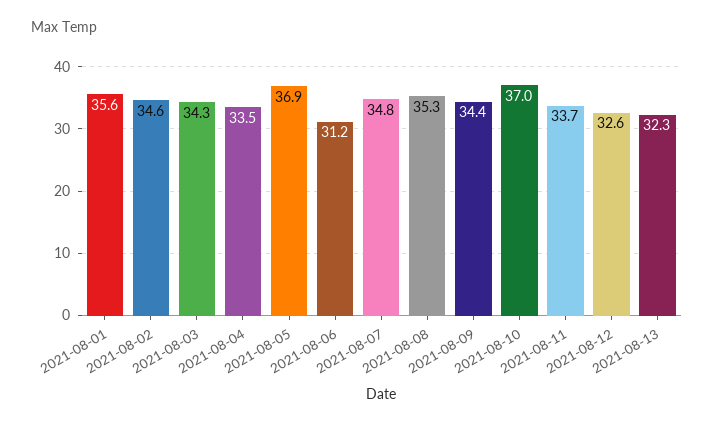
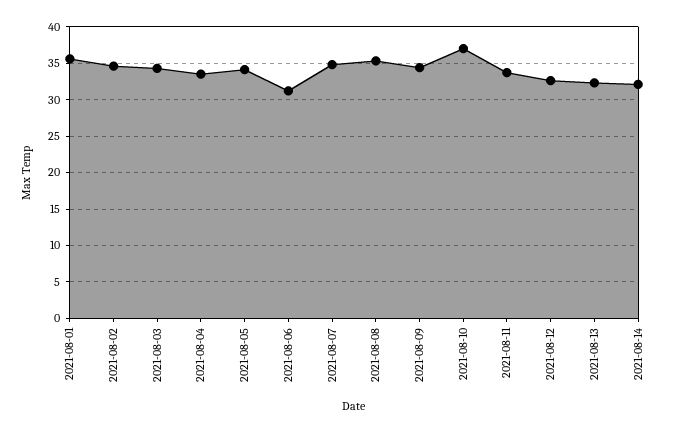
2021-08-05: 36.9 -> 34
2021-08-14: none -> 32

